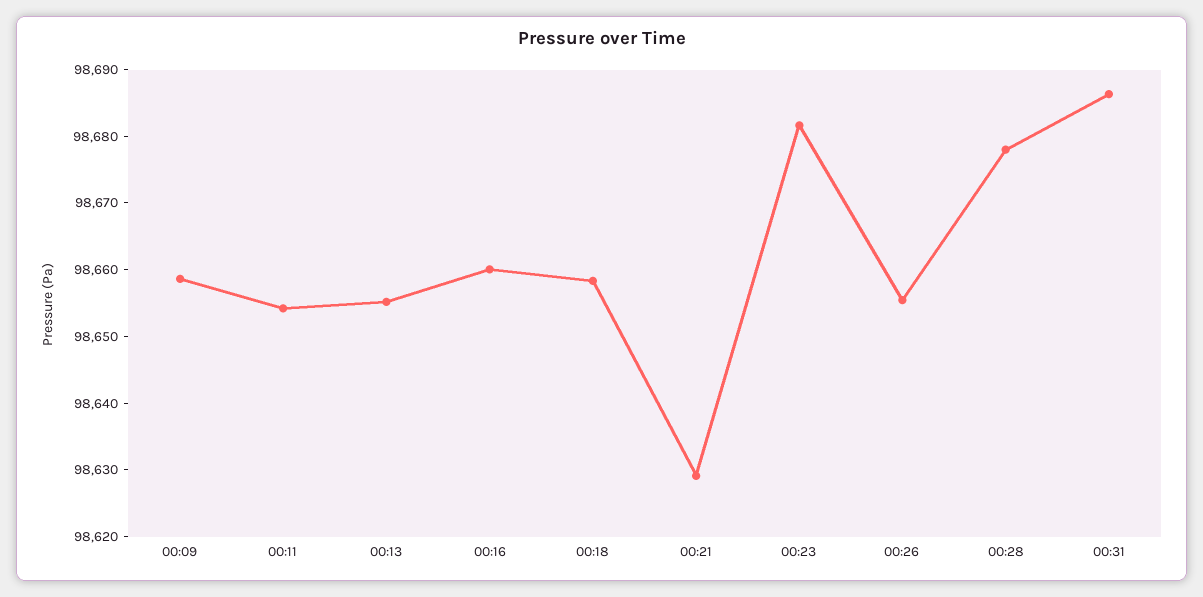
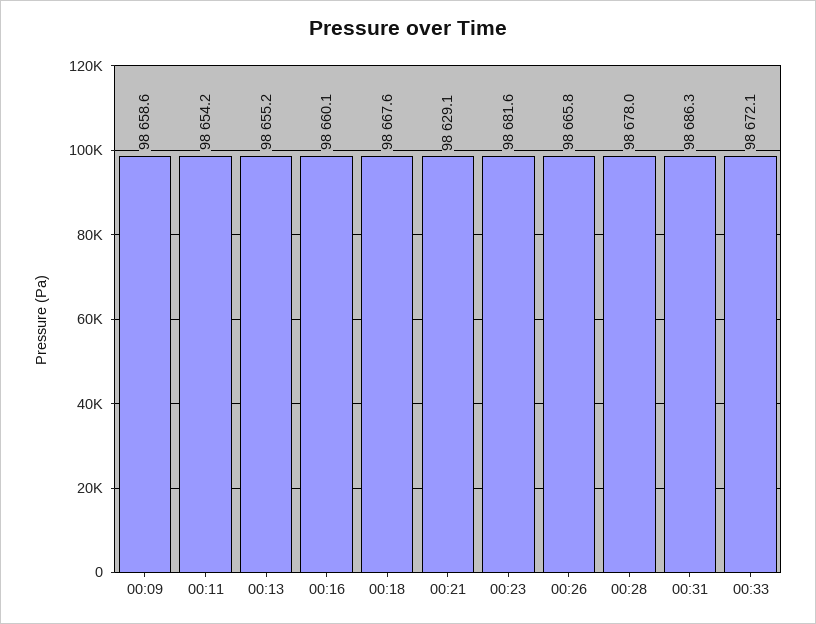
00:18: 98658 -> 98667.6
00:26: 98656 -> 98665.8
00:33: none -> 98672.1

